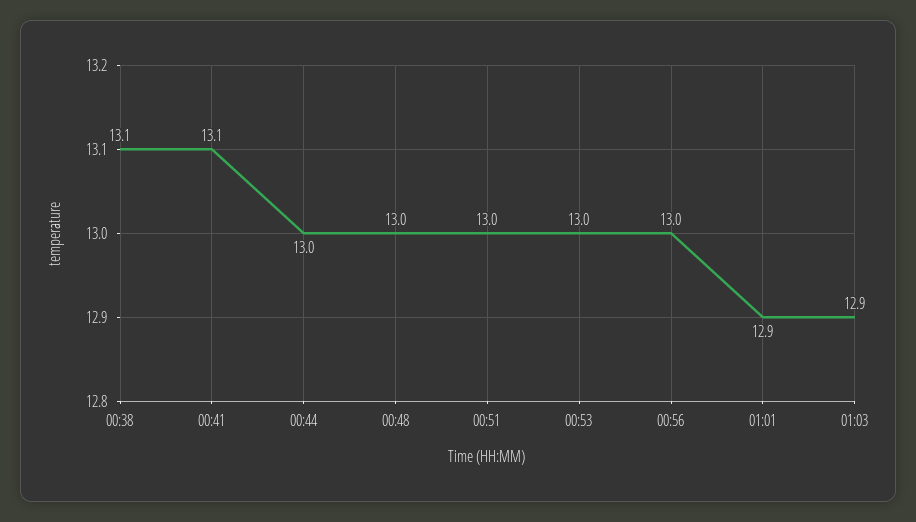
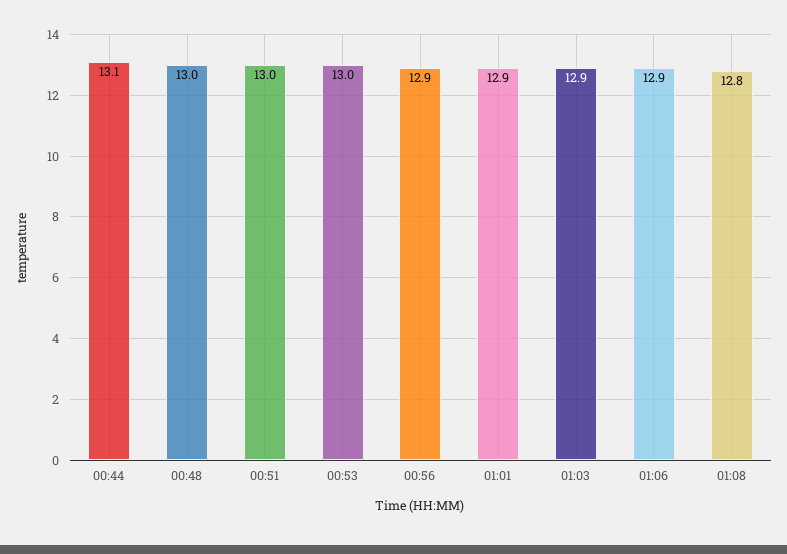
00:38: 13.1 -> none
00:41: 13.1 -> none
00:44: 13 -> 13.1
00:56: 13 -> 12.9
01:06: none -> 12.9
01:08: none -> 12.8

